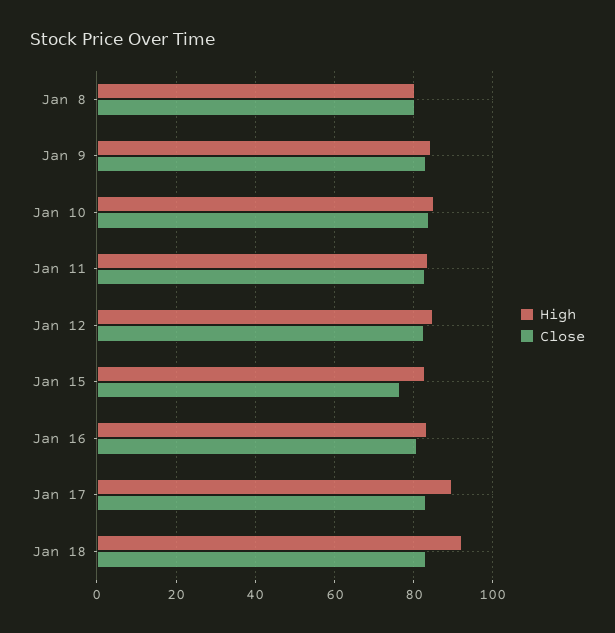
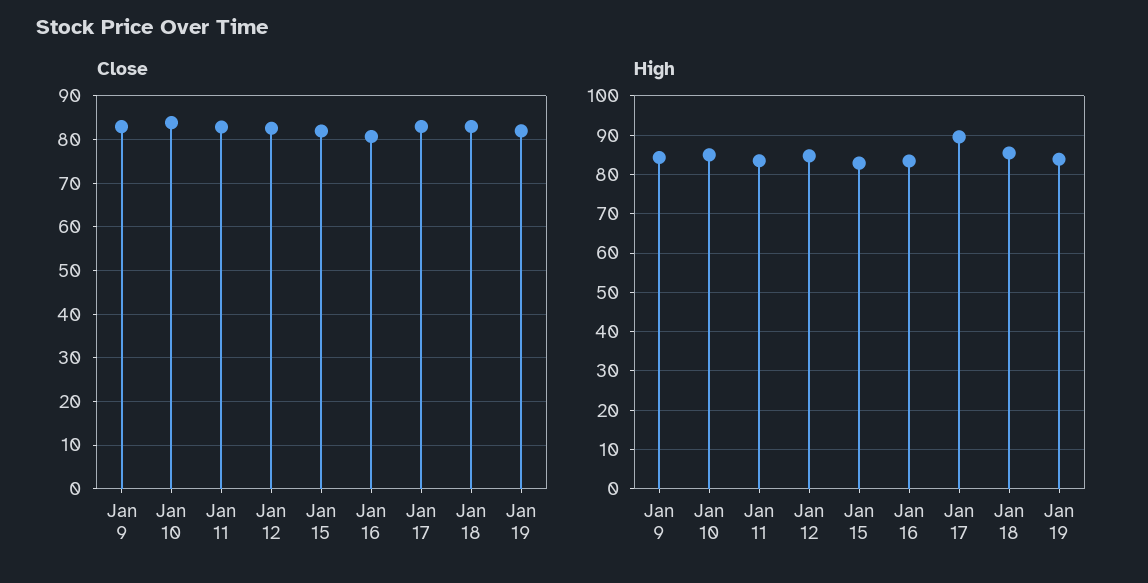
High, Jan 8: 80 -> none
Close, Jan 8: 80 -> none
Close, Jan 15: 76 -> 82
High, Jan 18: 92 -> 86
Close, Jan 19: none -> 82
High, Jan 19: none -> 84

